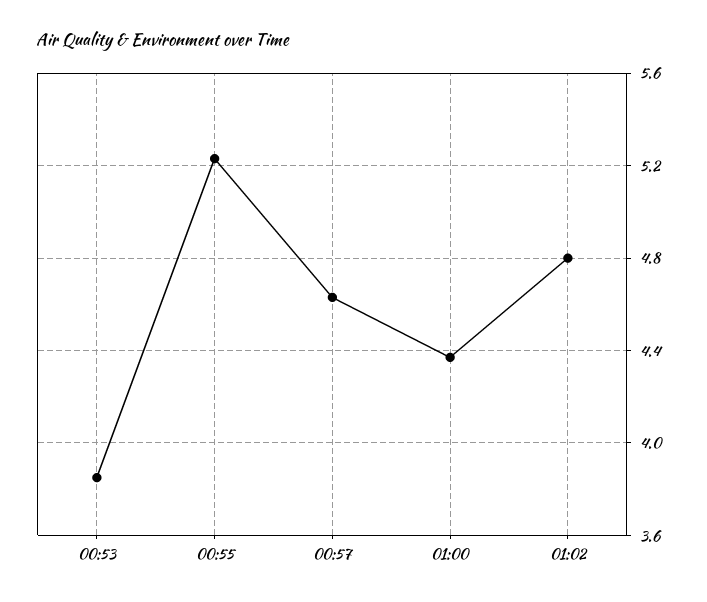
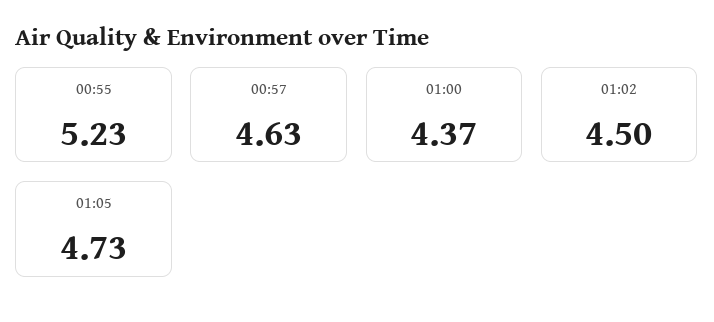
00:53: 3.85 -> none
01:02: 4.8 -> 4.5
01:05: none -> 4.73

